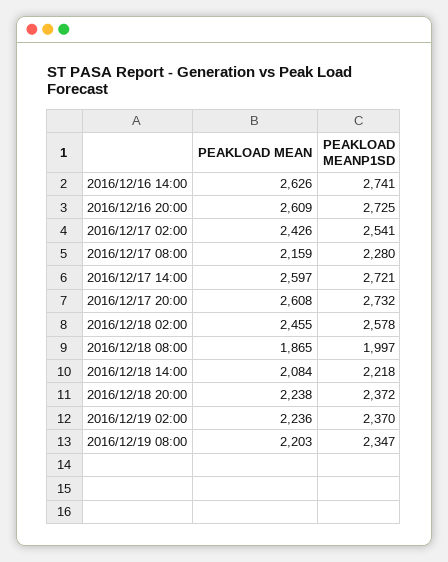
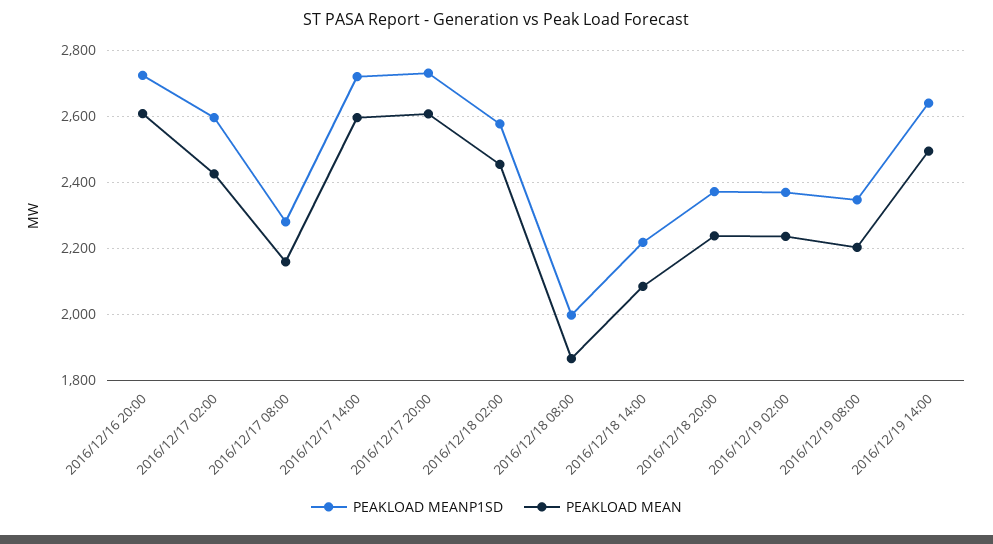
PEAKLOAD MEAN, 2016/12/16 14:00: 2626 -> none
PEAKLOAD MEANP1SD, 2016/12/16 14:00: 2741 -> none
PEAKLOAD MEANP1SD, 2016/12/17 02:00: 2541 -> 2600
PEAKLOAD MEANP1SD, 2016/12/19 14:00: none -> 2640
PEAKLOAD MEAN, 2016/12/19 14:00: none -> 2500

